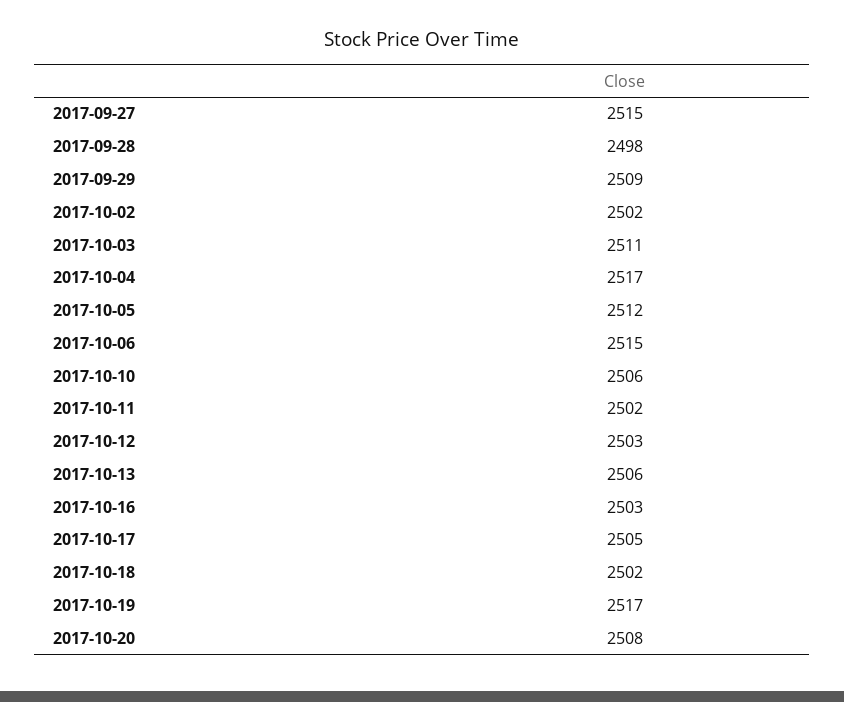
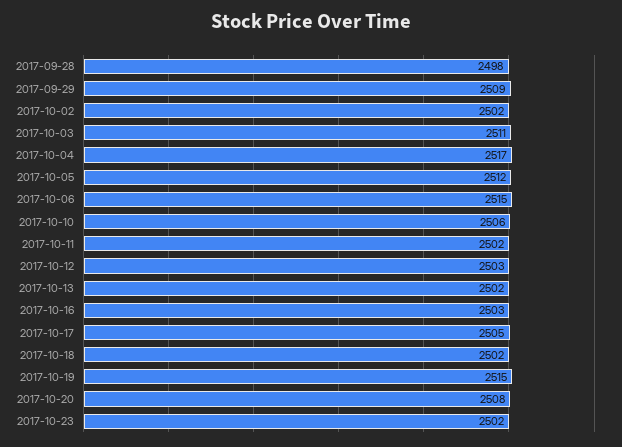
2017-09-27: 2515 -> none
2017-10-13: 2506 -> 2502
2017-10-19: 2517 -> 2515
2017-10-23: none -> 2502

